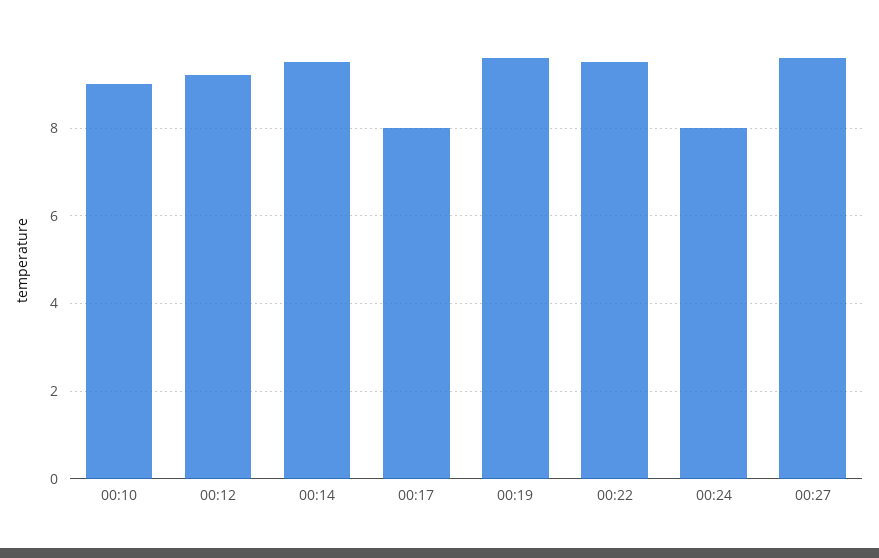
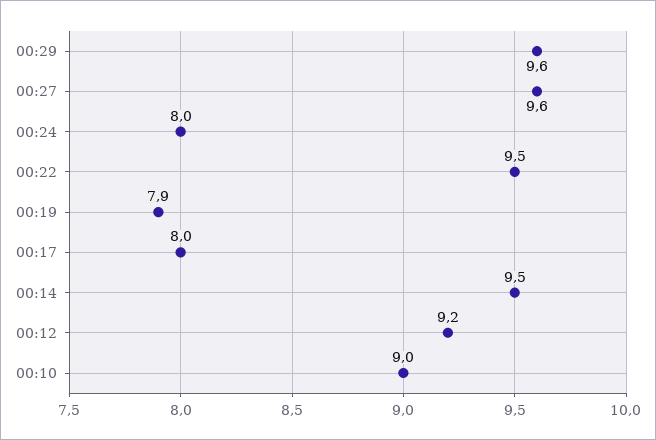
00:19: 9.5 -> 7.9
00:29: none -> 9.6

